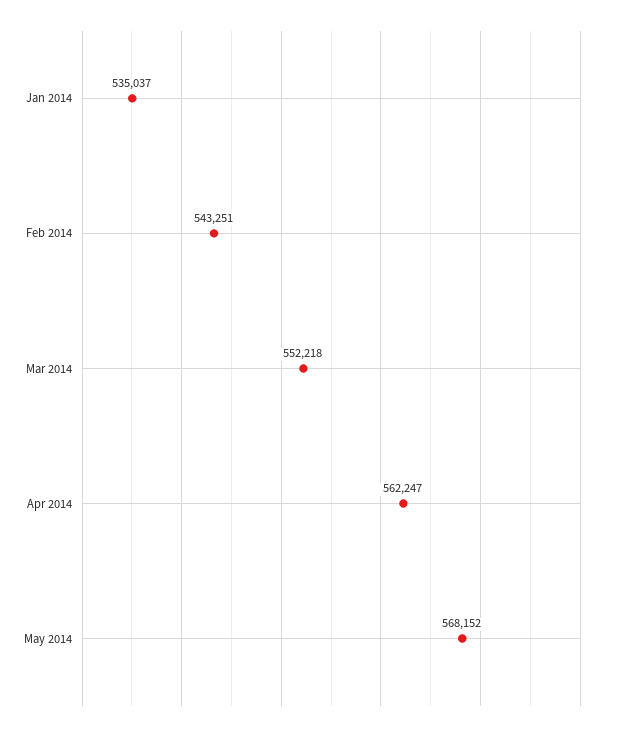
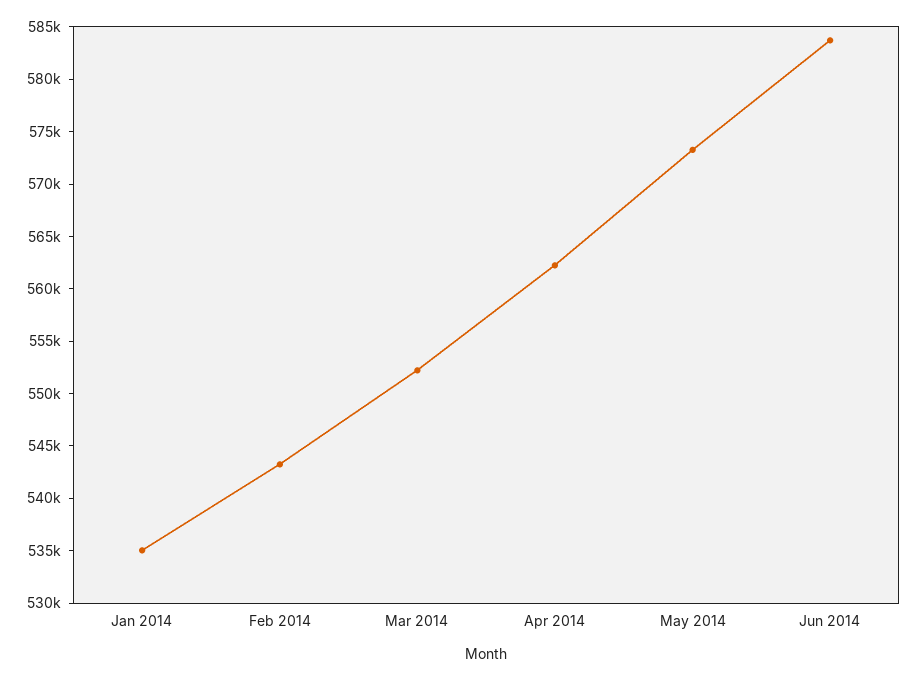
May 2014: 568152 -> 573000
Jun 2014: none -> 584000

